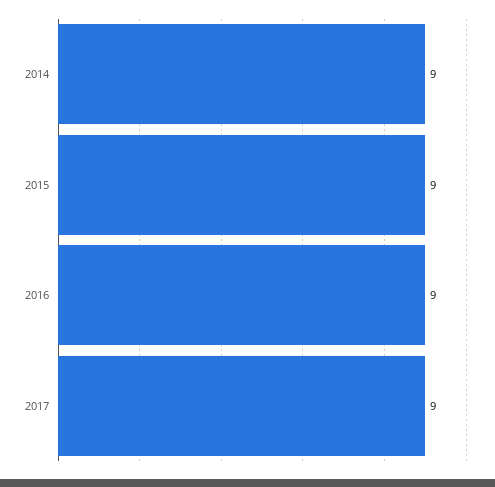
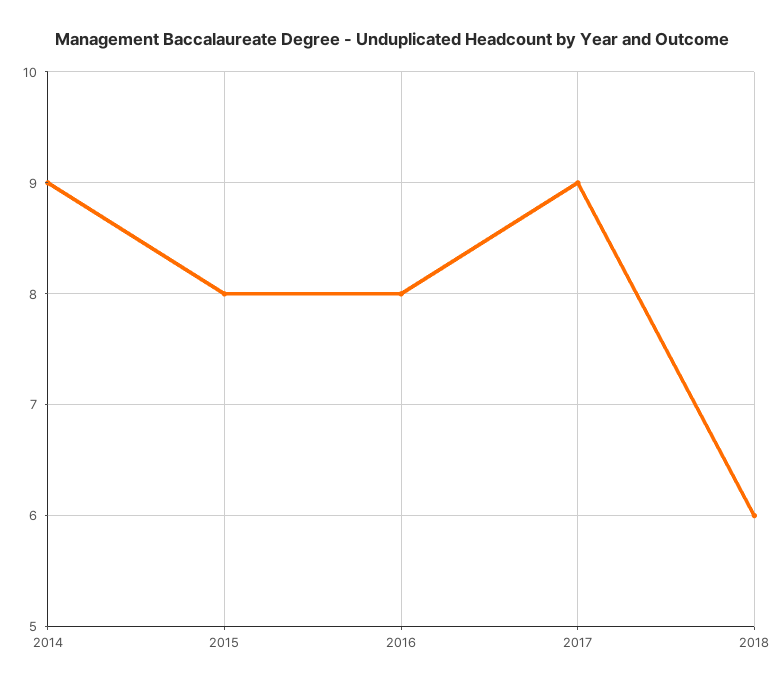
2015: 9 -> 8
2016: 9 -> 8
2018: none -> 6

